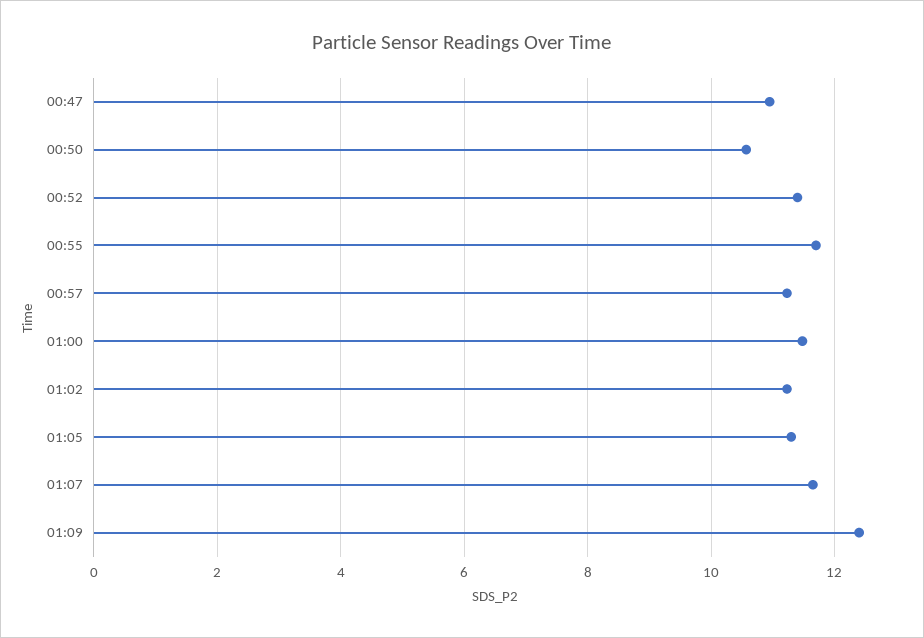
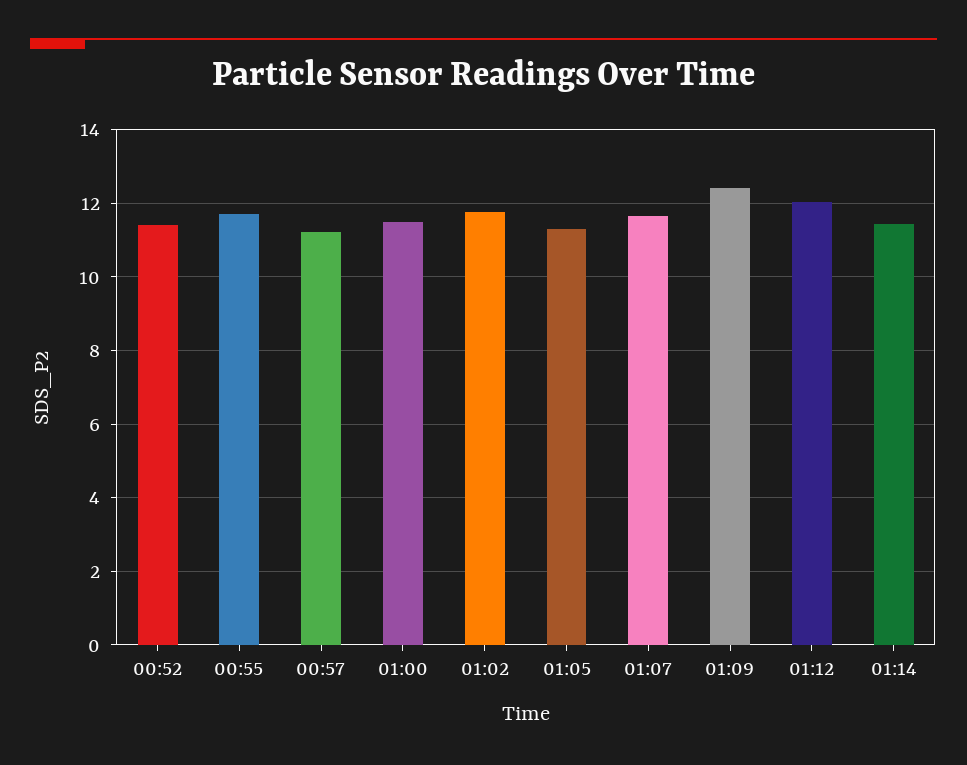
00:47: 11 -> none
00:50: 10.6 -> none
01:02: 11.2 -> 11.8
01:12: none -> 12
01:14: none -> 11.4

